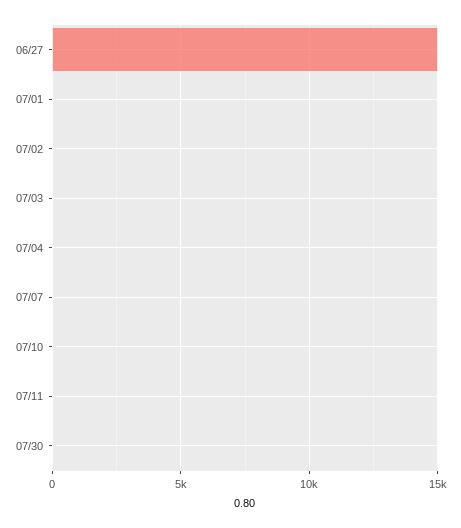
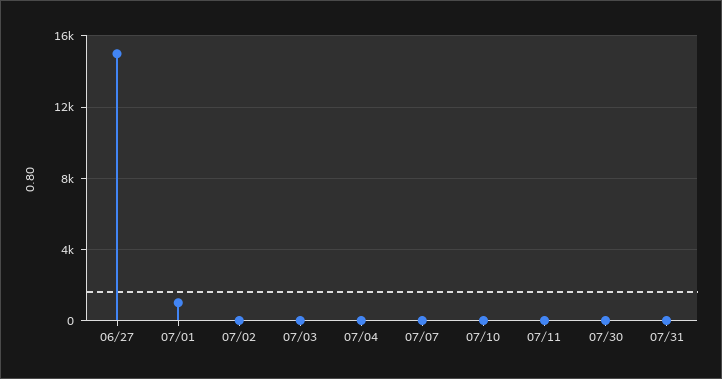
07/01: 0 -> 1000
07/31: none -> 0

